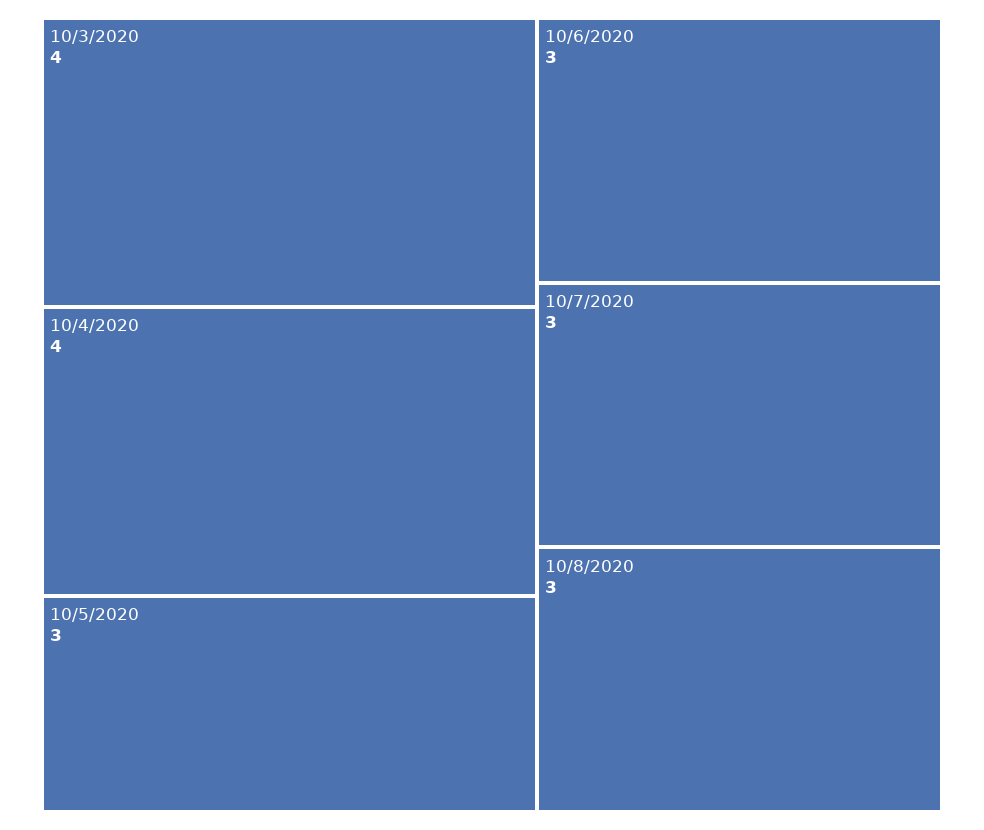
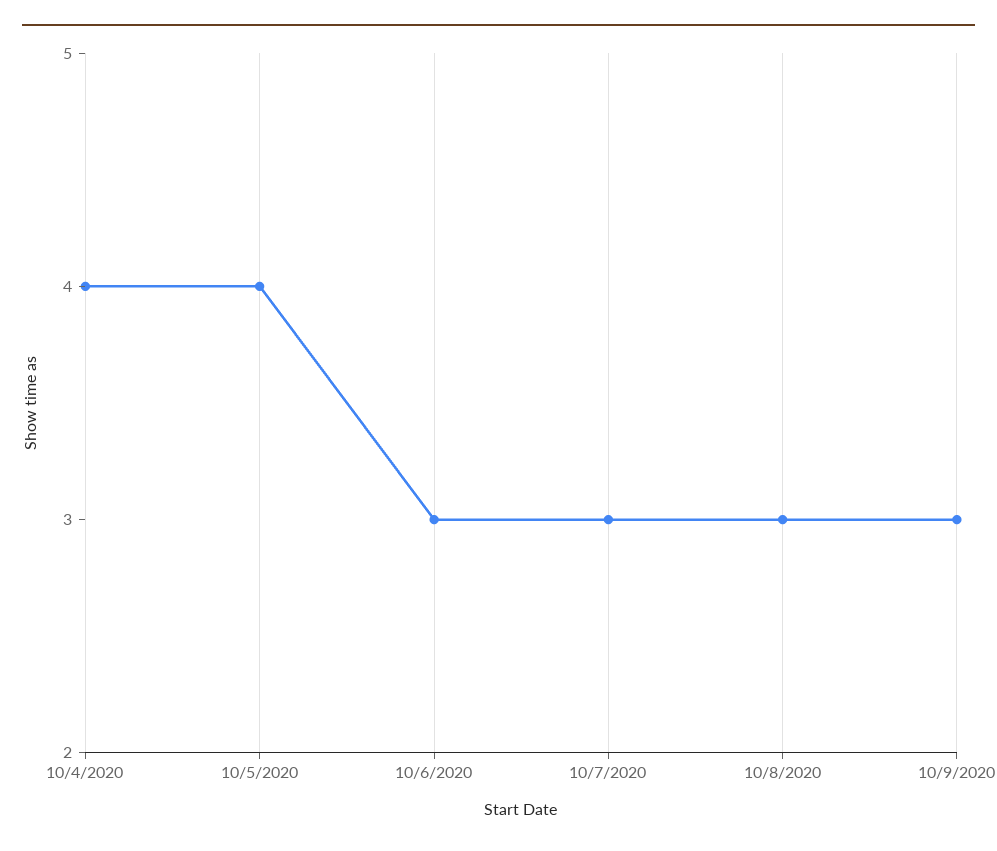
10/3/2020: 4 -> none
10/5/2020: 3 -> 4
10/9/2020: none -> 3

